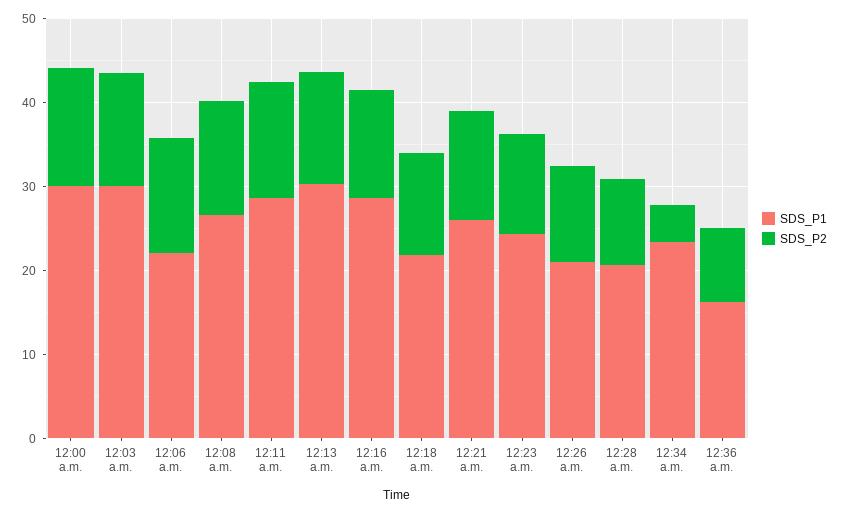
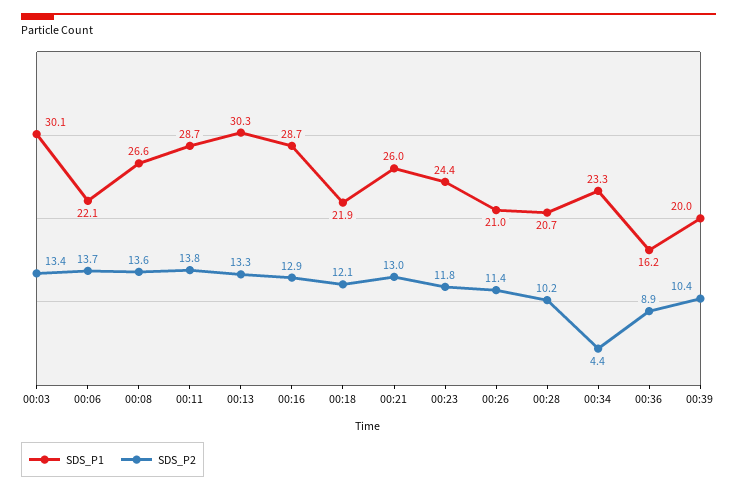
SDS_P1, 12:00 a.m.: 30 -> none
SDS_P2, 12:00 a.m.: 14 -> none
SDS_P1, 00:39: none -> 20
SDS_P2, 00:39: none -> 10.4

